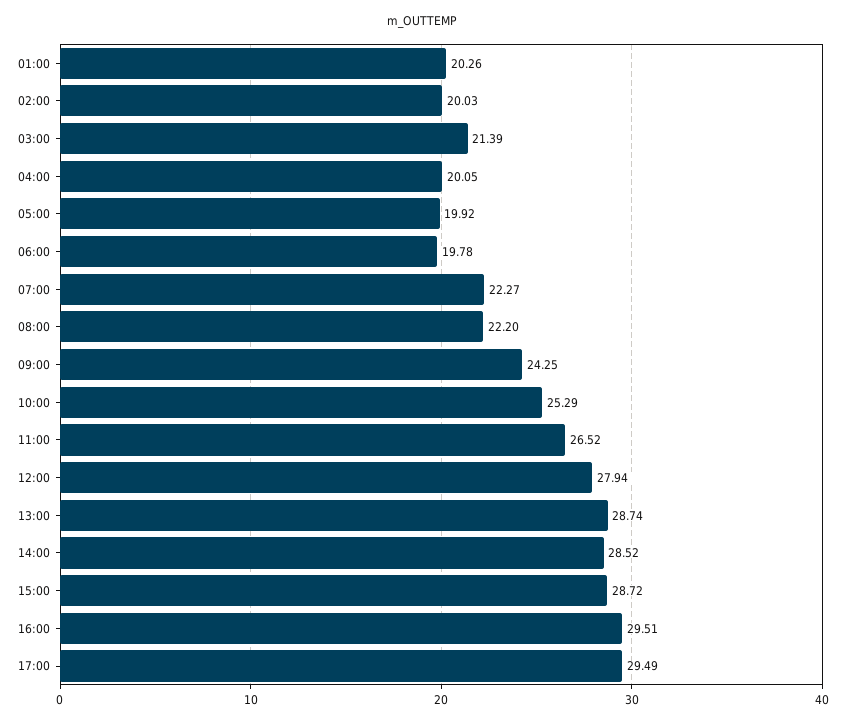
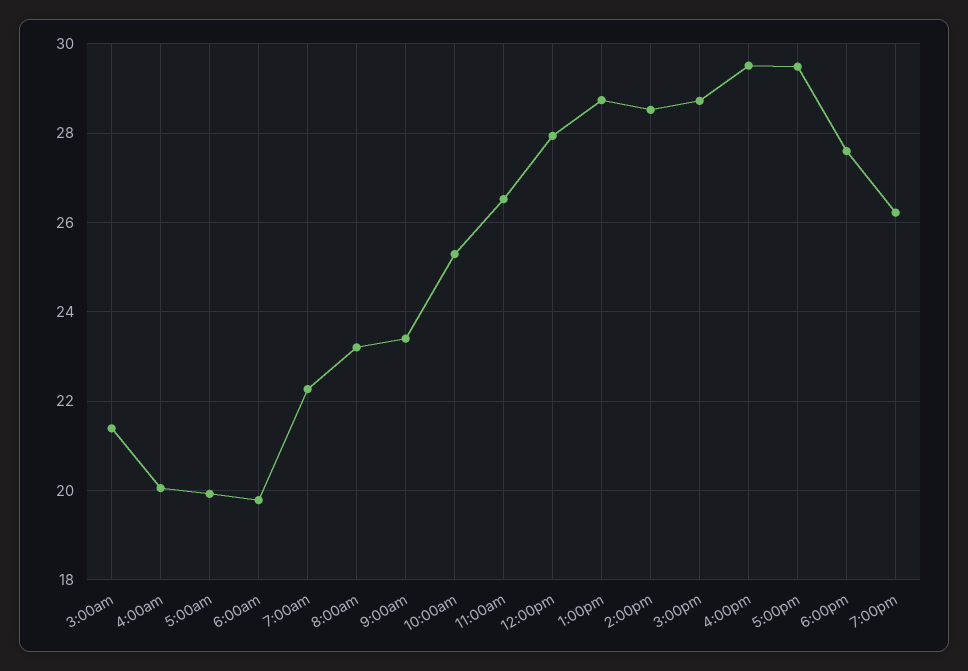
01:00: 20.26 -> none
02:00: 20.03 -> none
08:00: 22.2 -> 23.2
09:00: 24.25 -> 23.4
6:00pm: none -> 27.6
7:00pm: none -> 26.2

